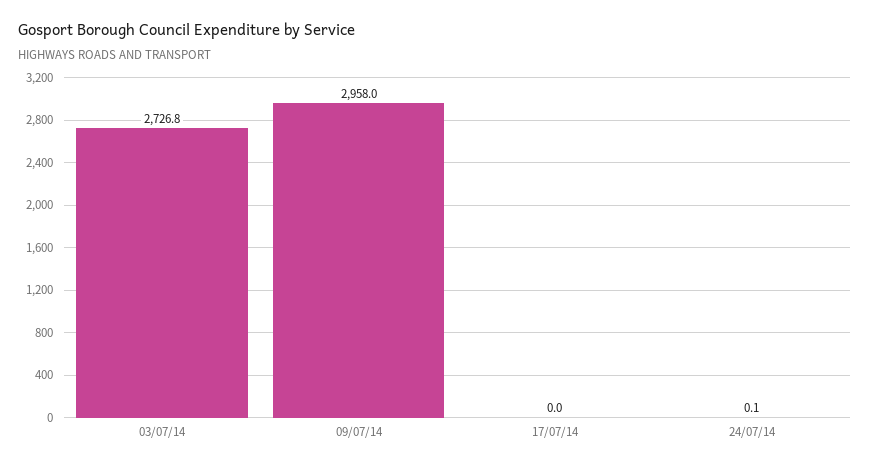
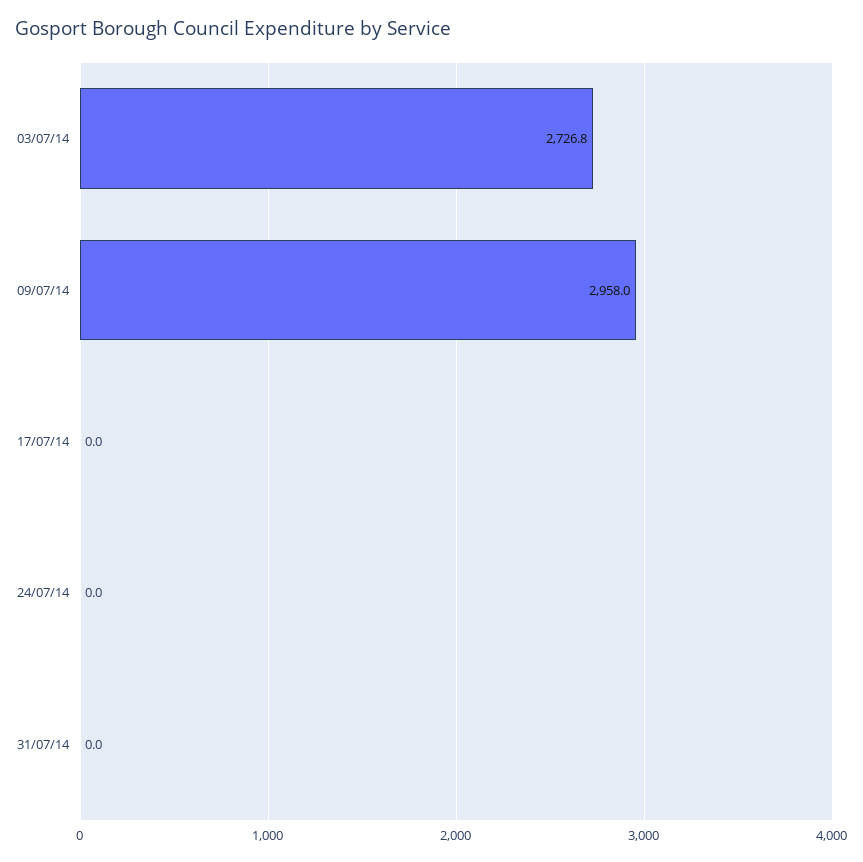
24/07/14: 0.1 -> 0
31/07/14: none -> 0

